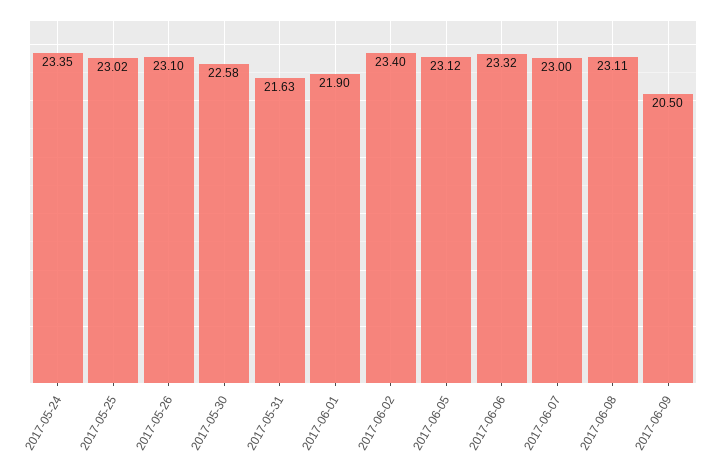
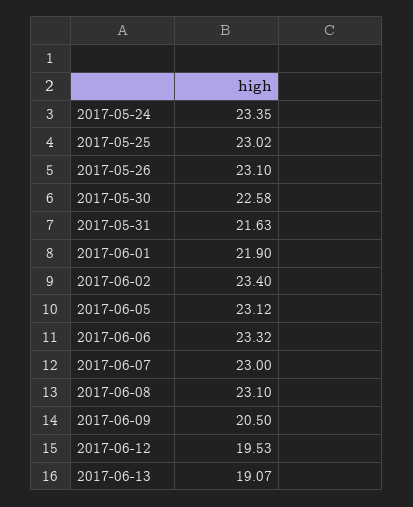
2017-06-08: 23.11 -> 23.1
2017-06-12: none -> 19.53
2017-06-13: none -> 19.07

